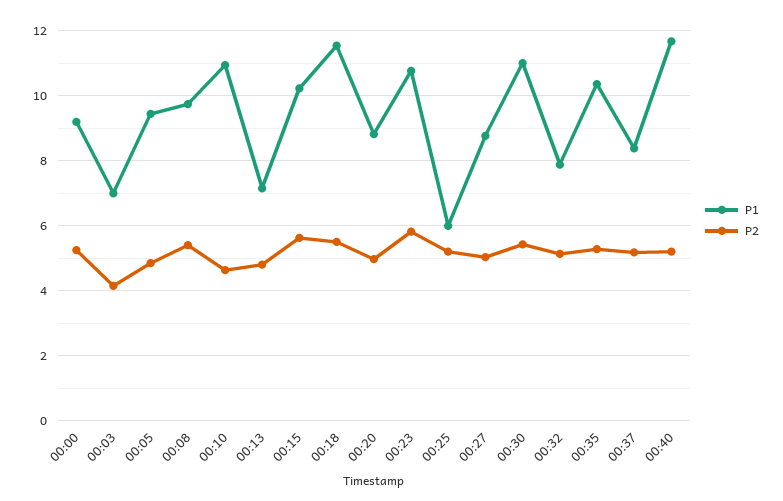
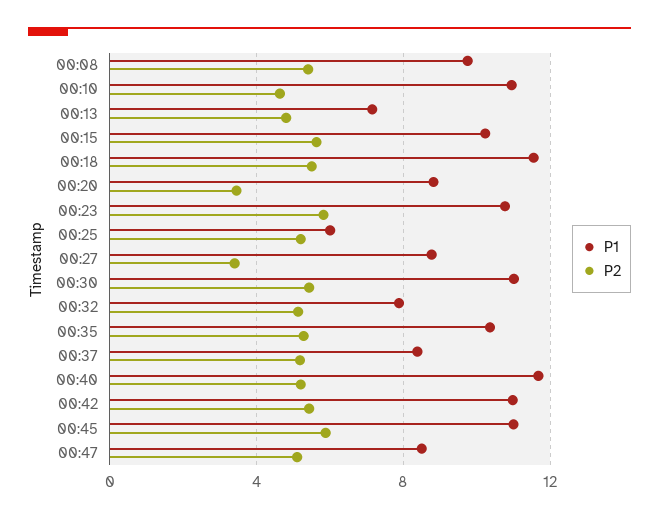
P1, 00:00: 9.2 -> none
P2, 00:00: 5.2 -> none
P1, 00:03: 7 -> none
P2, 00:03: 4.2 -> none
P1, 00:05: 9.4 -> none
P2, 00:05: 4.8 -> none
P2, 00:20: 5 -> 3.5
P2, 00:27: 5 -> 3.5
P1, 00:42: none -> 11
P2, 00:42: none -> 5.5
P1, 00:45: none -> 11
P2, 00:45: none -> 6
P1, 00:47: none -> 8.5
P2, 00:47: none -> 5

